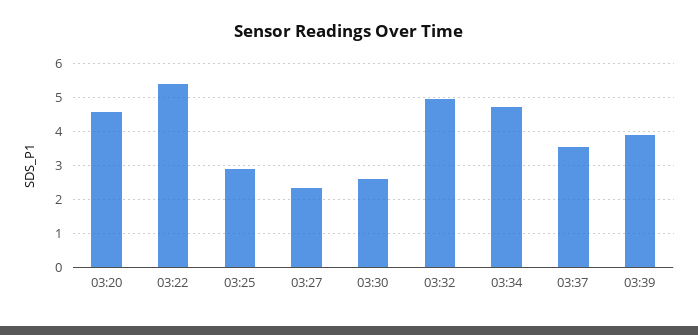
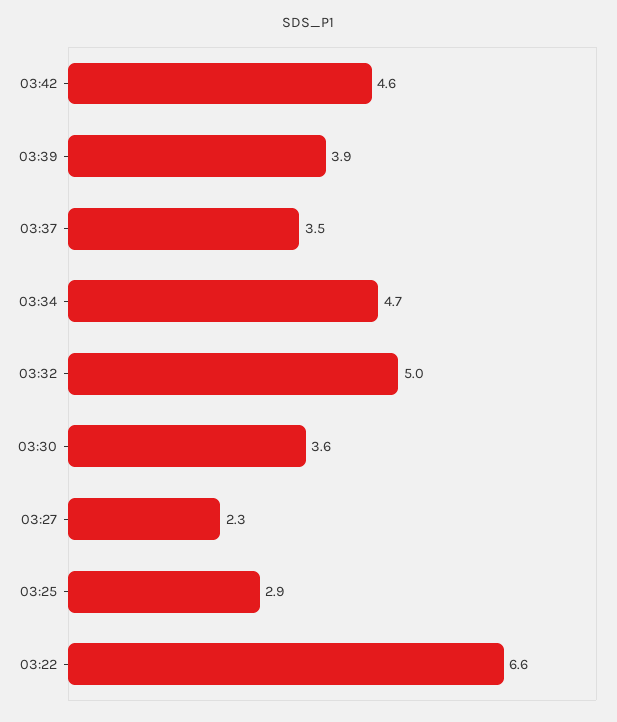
03:20: 4.6 -> none
03:22: 5.4 -> 6.6
03:30: 2.6 -> 3.6
03:42: none -> 4.6

